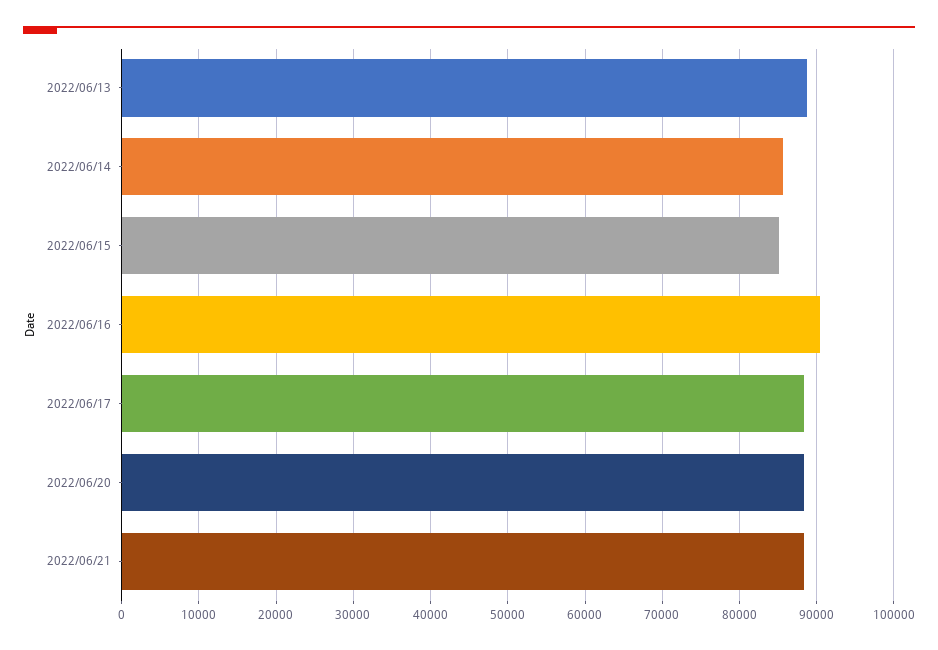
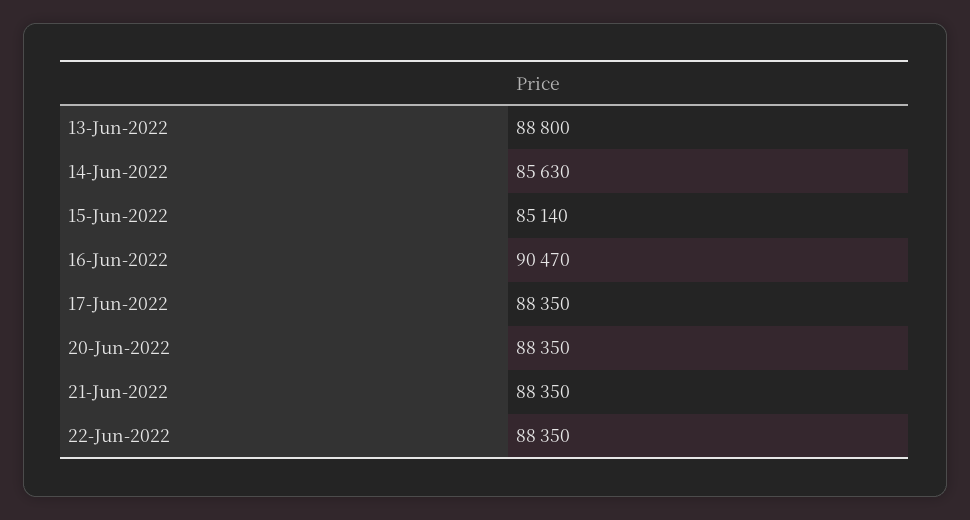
22-Jun-2022: none -> 88350

